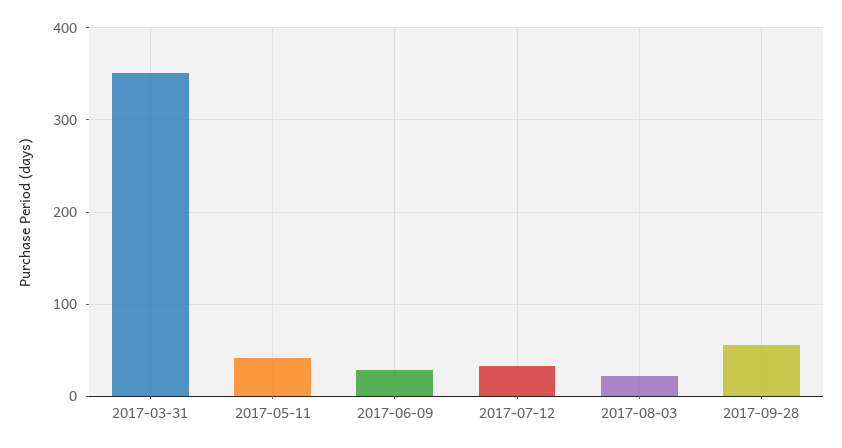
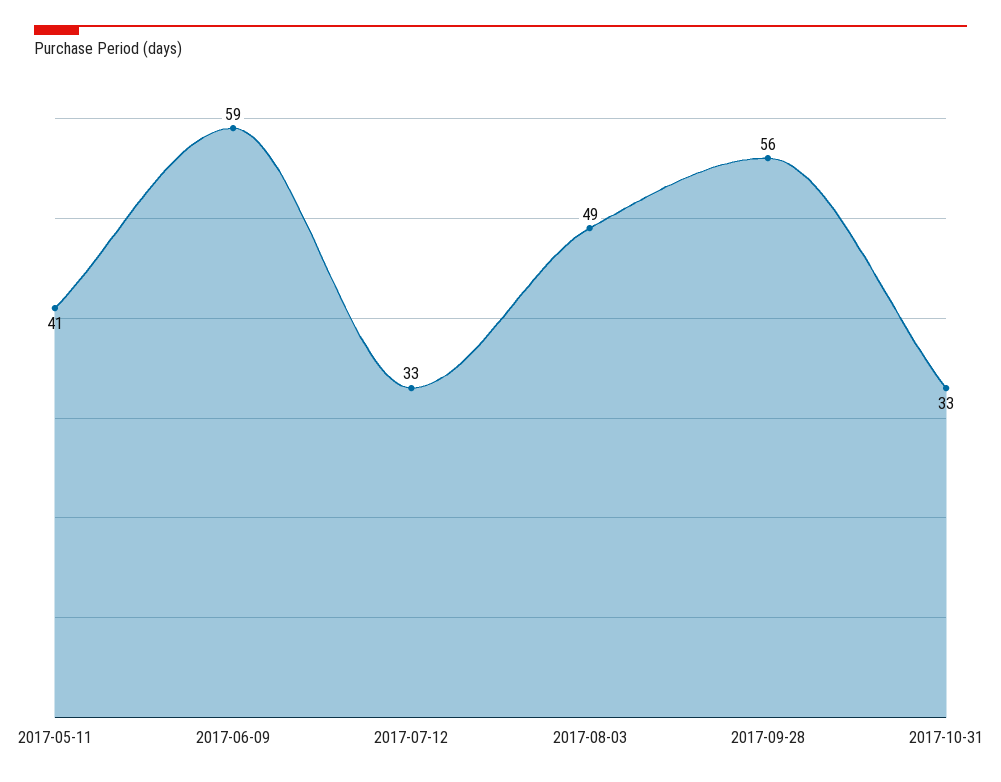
2017-03-31: 350 -> none
2017-06-09: 30 -> 59
2017-08-03: 20 -> 49
2017-10-31: none -> 33

